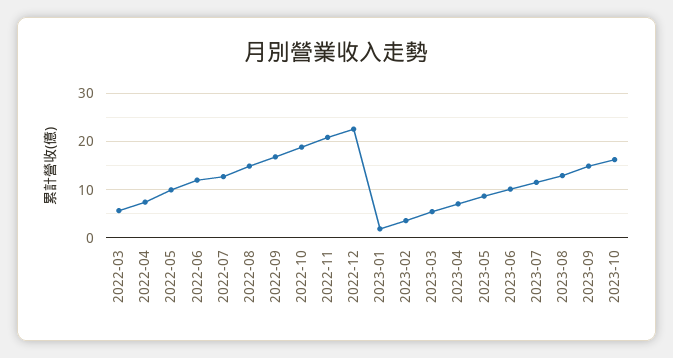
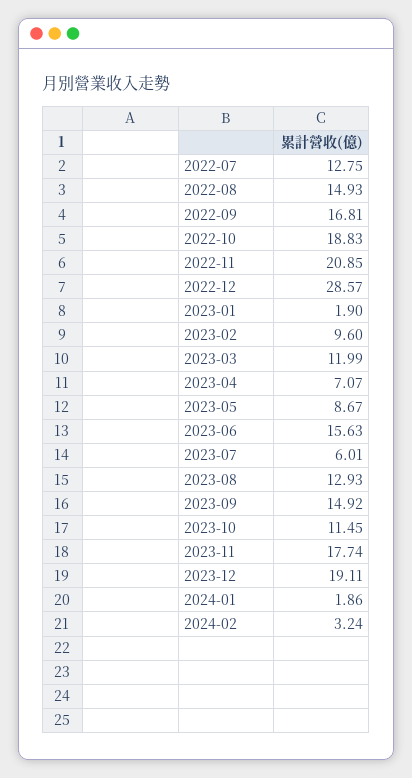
2022-03: 6 -> none
2022-04: 8 -> none
2022-05: 10 -> none
2022-06: 12 -> none
2022-12: 22 -> 28.57
2023-02: 4 -> 9.6
2023-03: 6 -> 11.99
2023-06: 10 -> 15.63
2023-07: 12 -> 6.01
2023-10: 16 -> 11.45
2023-11: none -> 17.74
2023-12: none -> 19.11
2024-01: none -> 1.86
2024-02: none -> 3.24

